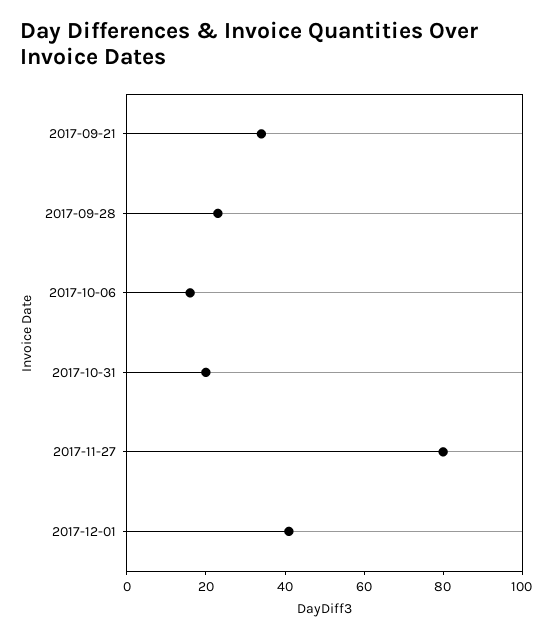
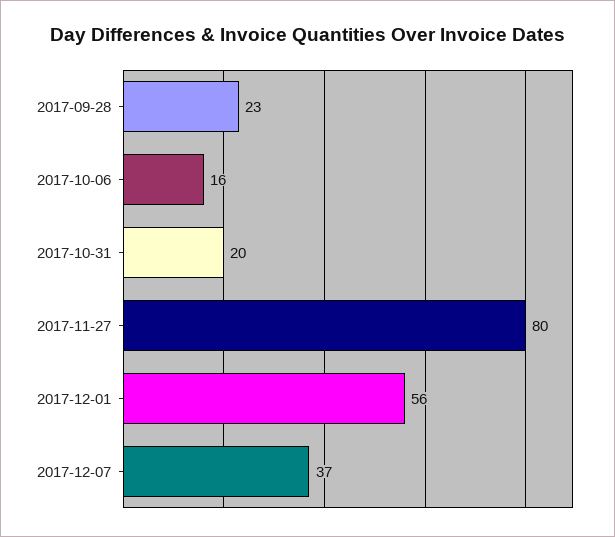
2017-09-21: 35 -> none
2017-12-01: 40 -> 56
2017-12-07: none -> 37

